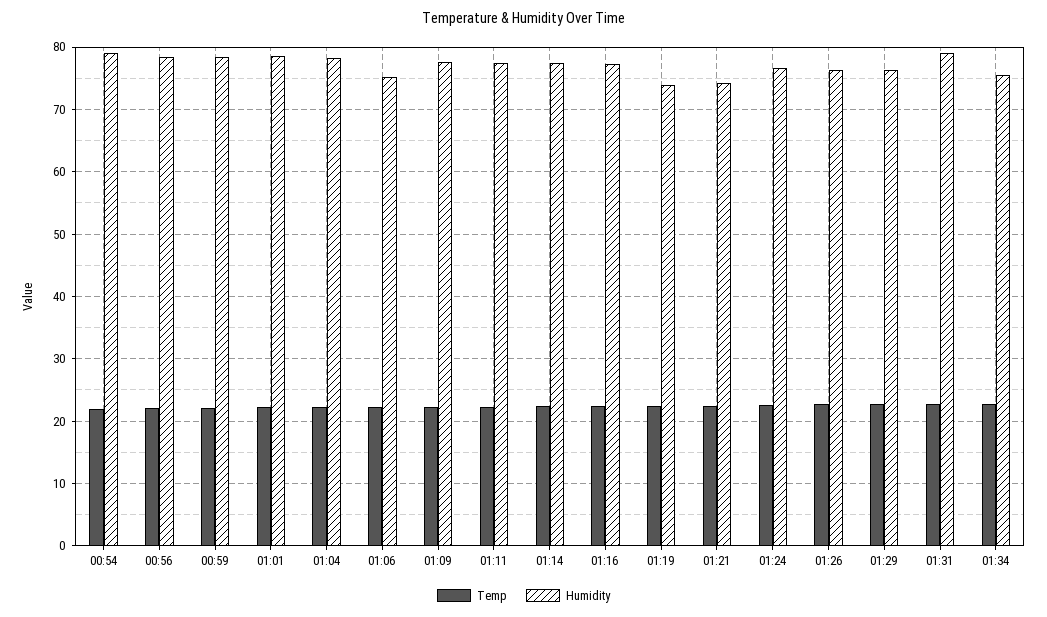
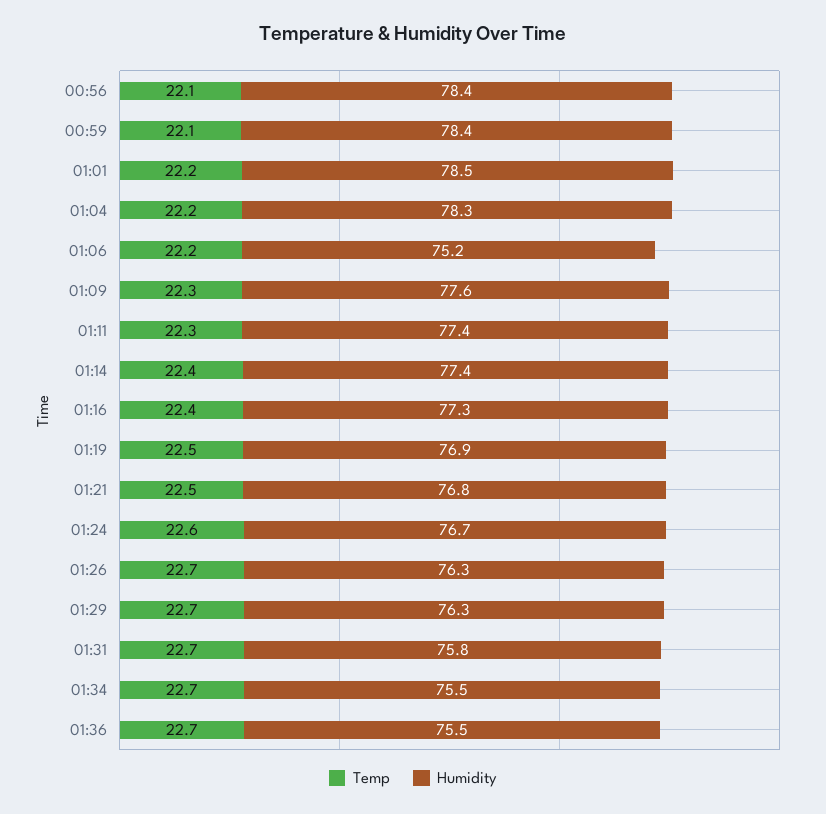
Temp, 00:54: 22 -> none
Humidity, 00:54: 79 -> none
Humidity, 01:19: 74 -> 76.9
Humidity, 01:21: 74 -> 76.8
Humidity, 01:31: 79 -> 75.8
Temp, 01:36: none -> 22.7
Humidity, 01:36: none -> 75.5

